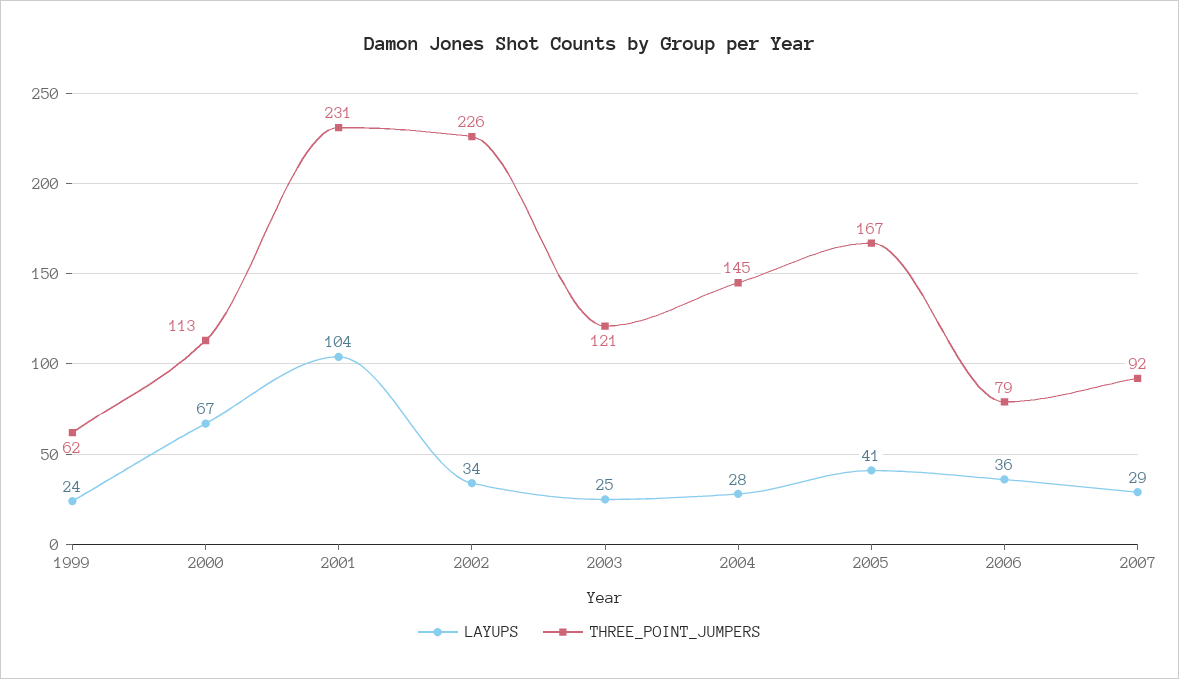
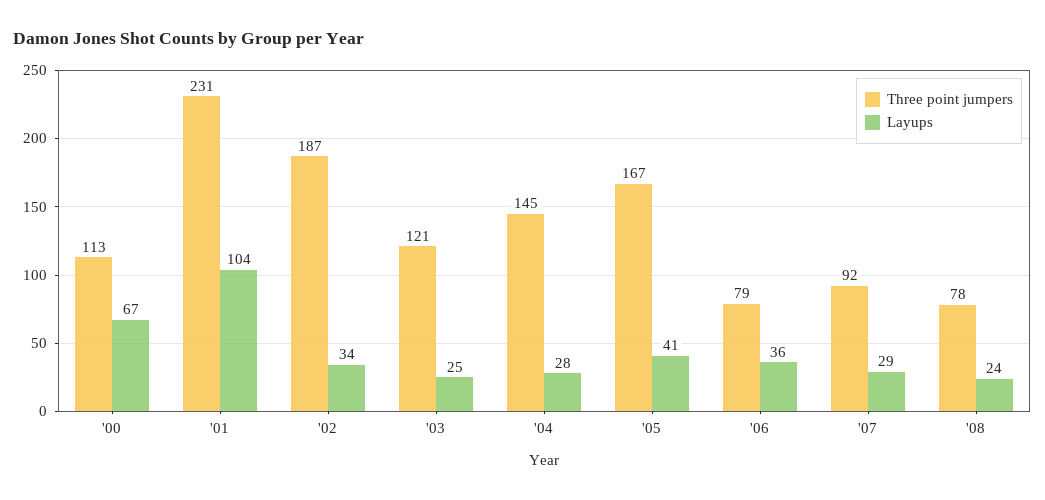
LAYUPS, 1999: 24 -> none
THREE_POINT_JUMPERS, 1999: 62 -> none
THREE_POINT_JUMPERS, 2002: 226 -> 187
THREE_POINT_JUMPERS, '08: none -> 78
LAYUPS, '08: none -> 24

